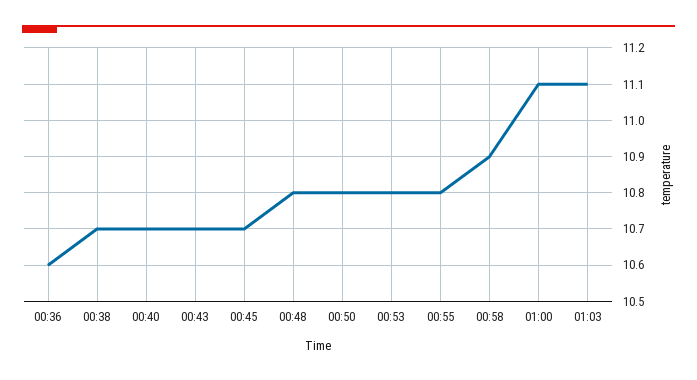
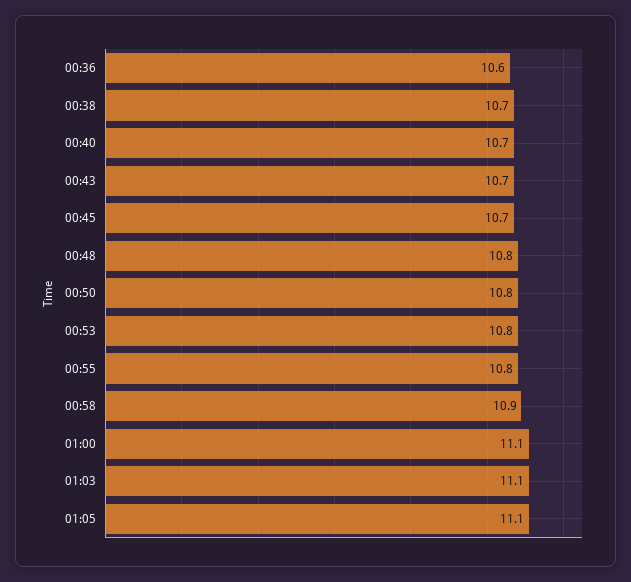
01:05: none -> 11.1

